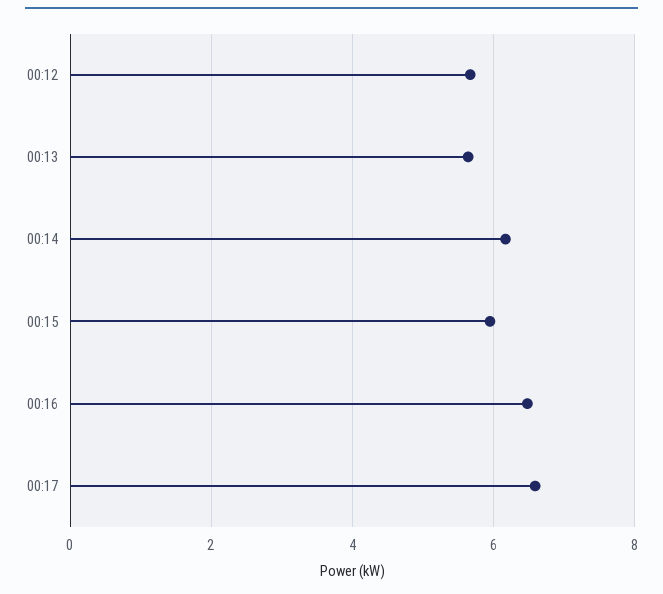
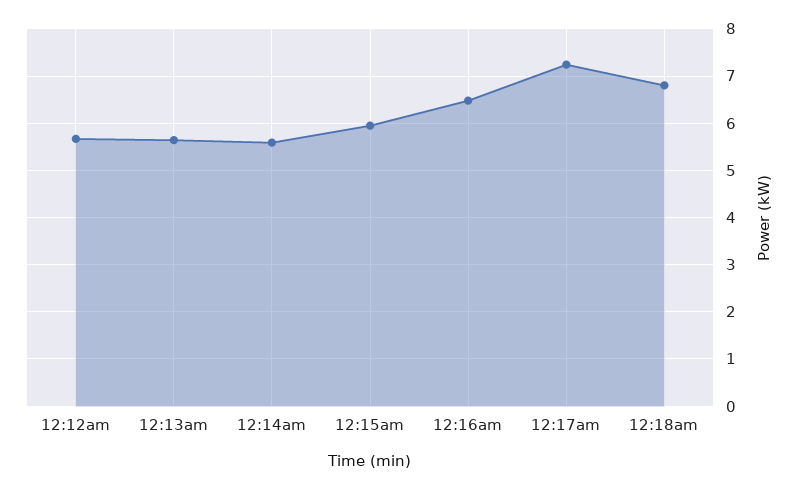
00:14: 6.2 -> 5.6
00:17: 6.6 -> 7.2
12:18am: none -> 6.8

